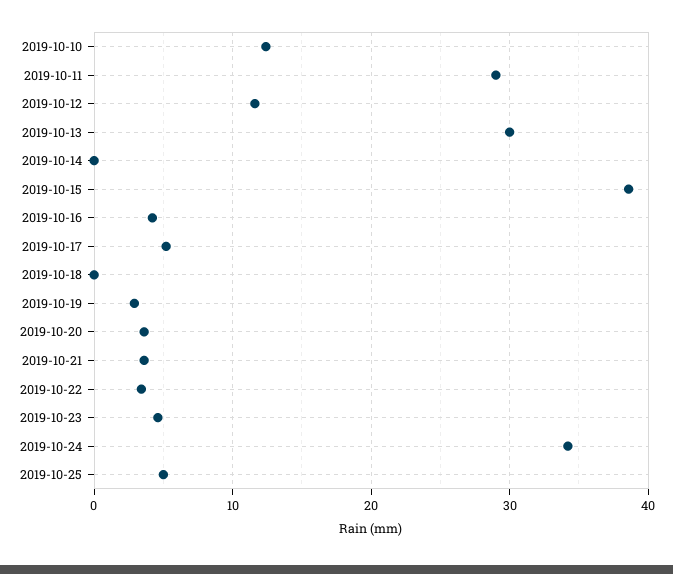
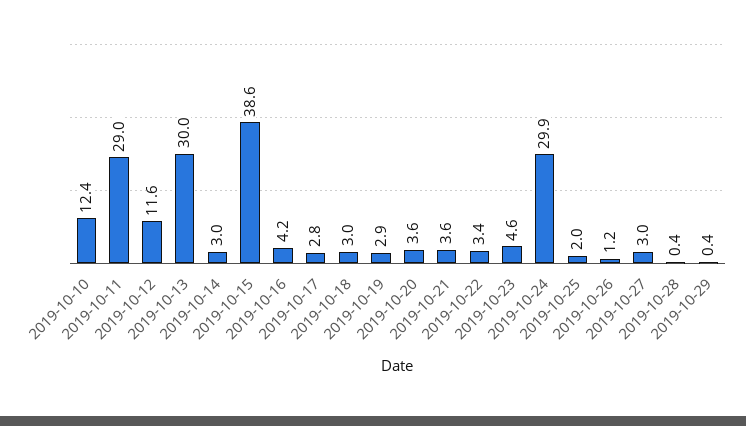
2019-10-14: 0 -> 3
2019-10-17: 5 -> 2.8
2019-10-18: 0 -> 3
2019-10-24: 34 -> 29.9
2019-10-25: 5 -> 2
2019-10-26: none -> 1.2
2019-10-27: none -> 3
2019-10-28: none -> 0.4
2019-10-29: none -> 0.4

